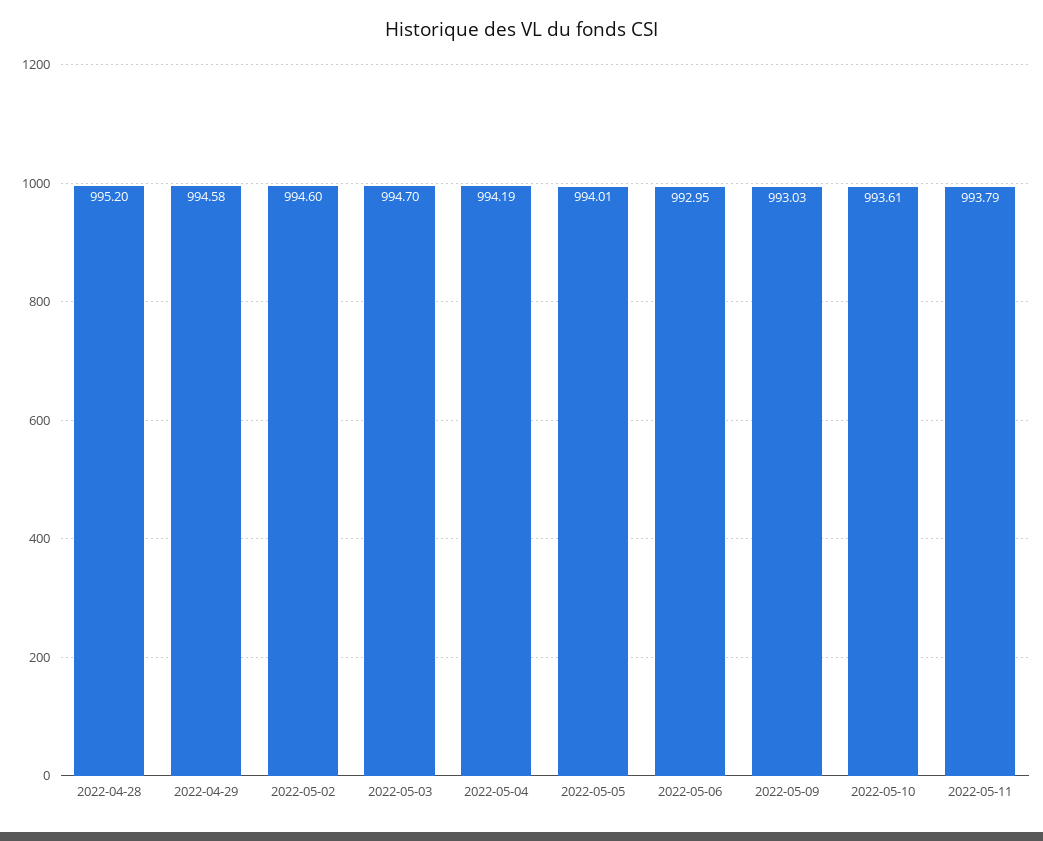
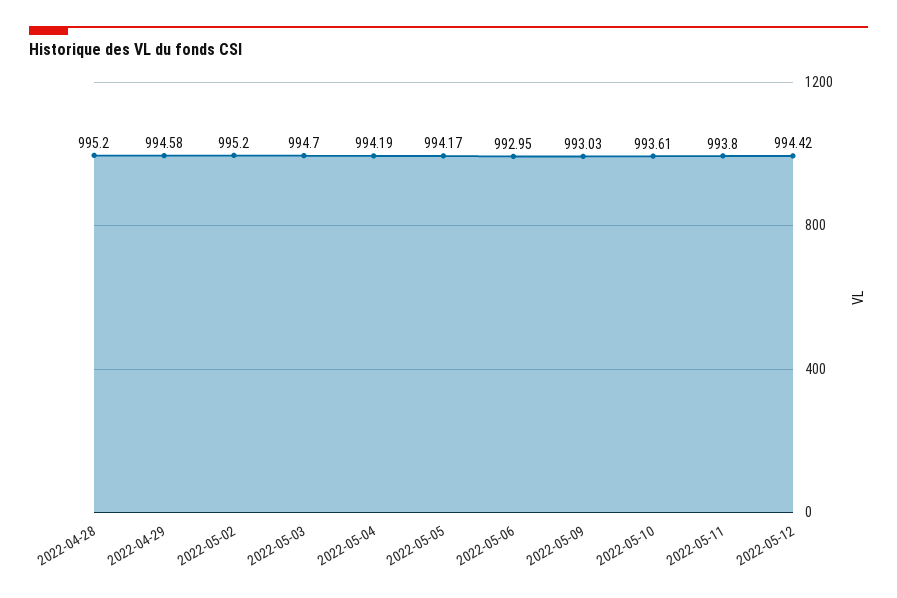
2022-05-02: 994.6 -> 995.2
2022-05-05: 994.01 -> 994.17
2022-05-11: 993.79 -> 993.8
2022-05-12: none -> 994.42

